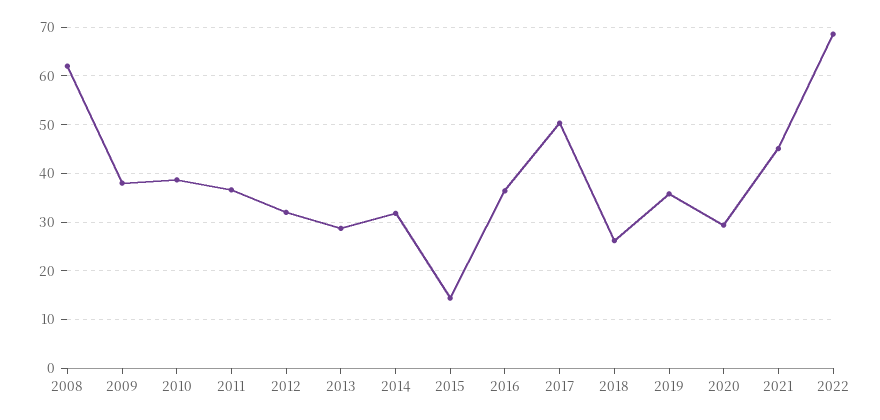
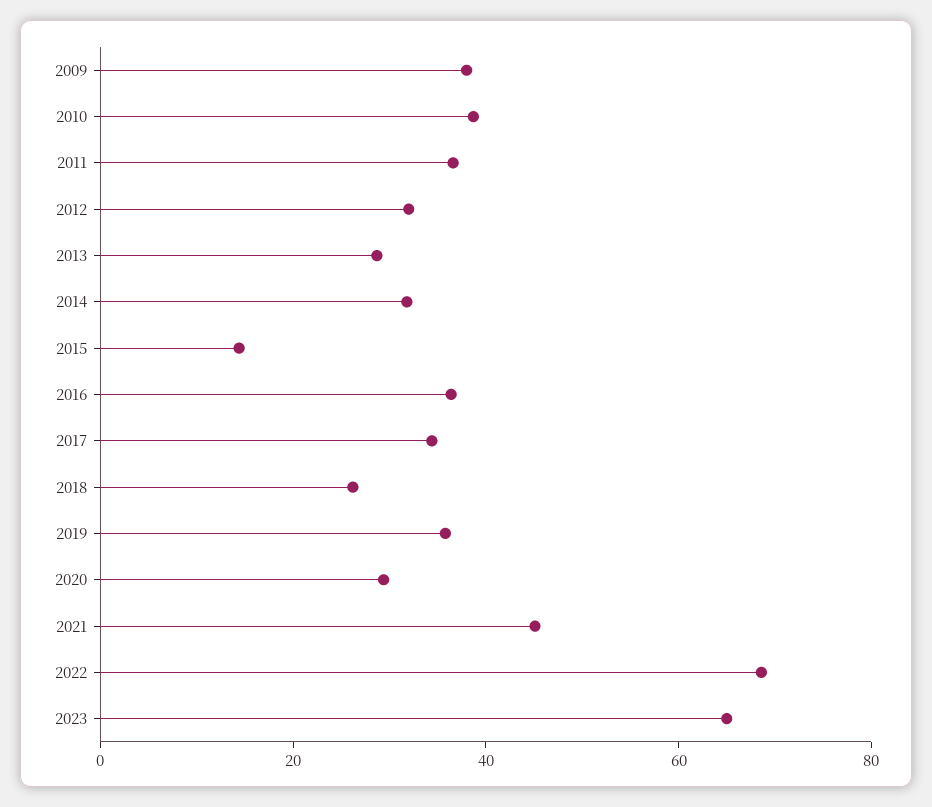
2008: 62 -> none
2017: 50 -> 35
2023: none -> 65

